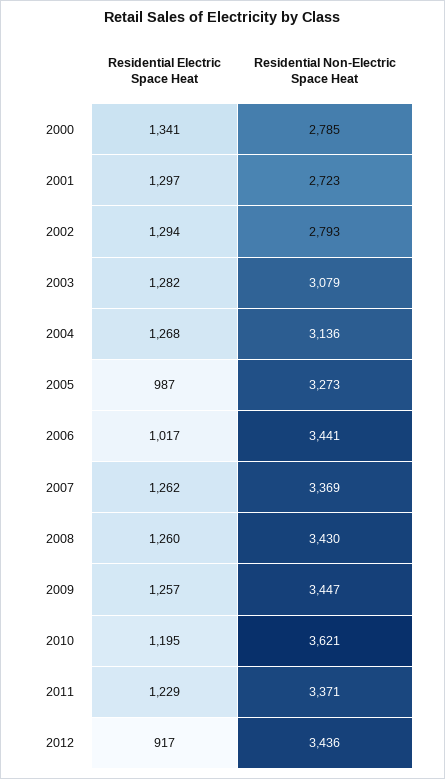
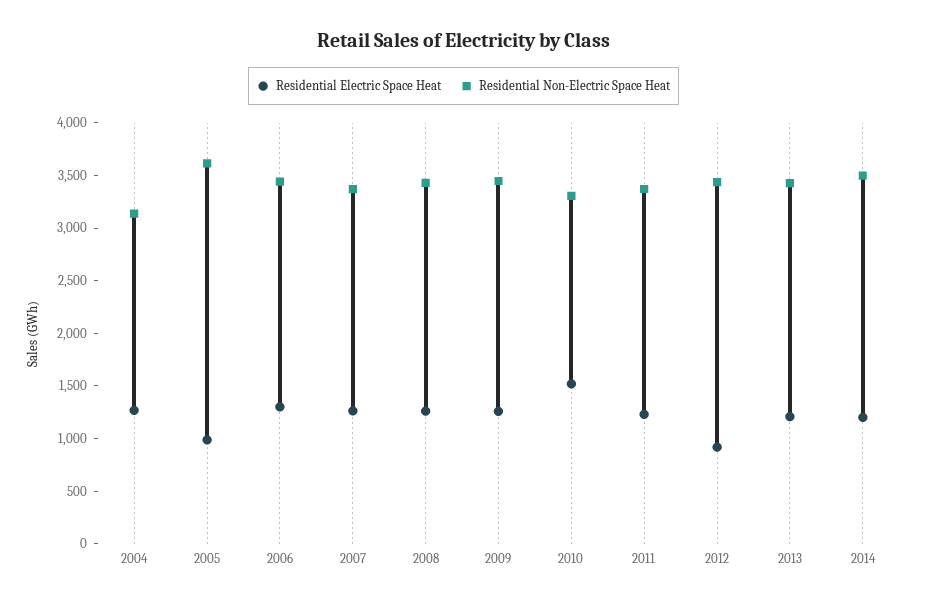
Residential Electric Space Heat, 2000: 1341 -> none
Residential Non-Electric Space Heat, 2000: 2785 -> none
Residential Electric Space Heat, 2001: 1297 -> none
Residential Non-Electric Space Heat, 2001: 2723 -> none
Residential Electric Space Heat, 2002: 1294 -> none
Residential Non-Electric Space Heat, 2002: 2793 -> none
Residential Electric Space Heat, 2003: 1282 -> none
Residential Non-Electric Space Heat, 2003: 3079 -> none
Residential Non-Electric Space Heat, 2005: 3273 -> 3600
Residential Electric Space Heat, 2006: 1017 -> 1300
Residential Electric Space Heat, 2010: 1195 -> 1500
Residential Non-Electric Space Heat, 2010: 3621 -> 3300
Residential Electric Space Heat, 2013: none -> 1200
Residential Non-Electric Space Heat, 2013: none -> 3400
Residential Electric Space Heat, 2014: none -> 1200
Residential Non-Electric Space Heat, 2014: none -> 3500

